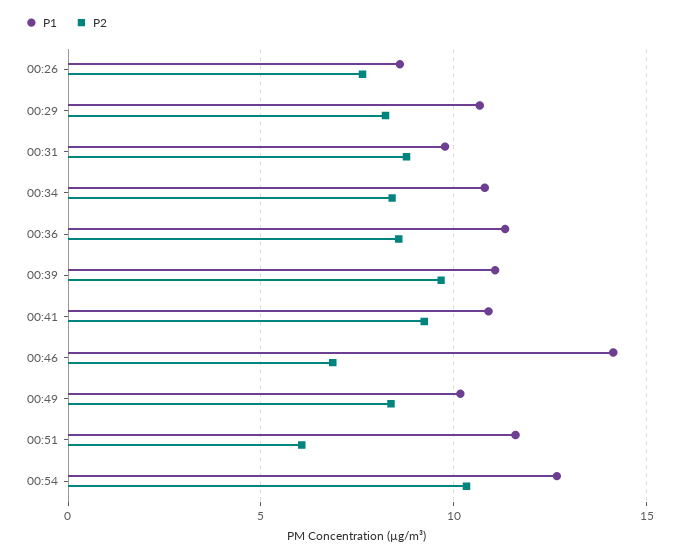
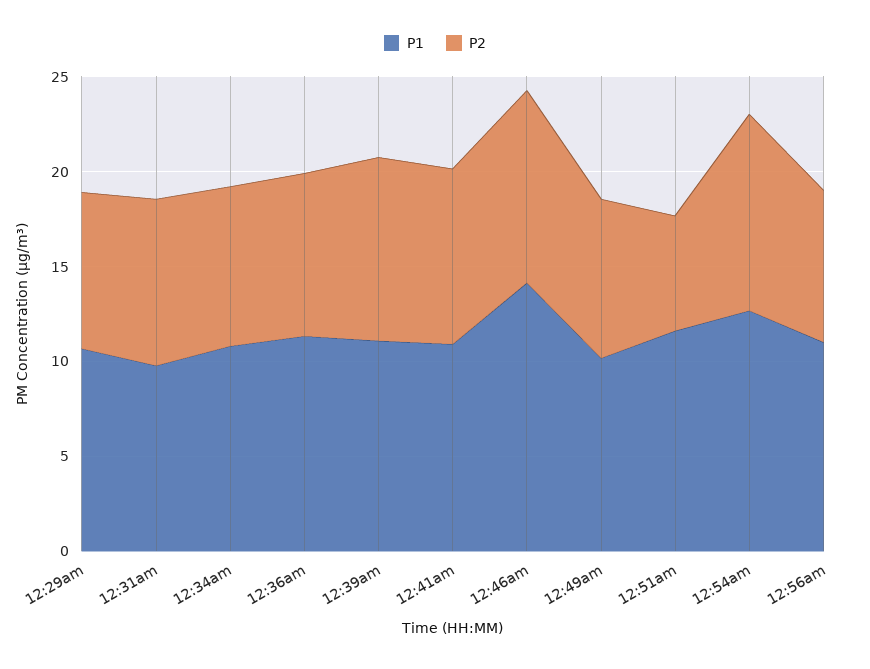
P1, 00:26: 8.5 -> none
P2, 00:26: 7.5 -> none
P2, 00:46: 7 -> 10
P1, 12:56am: none -> 11
P2, 12:56am: none -> 8

